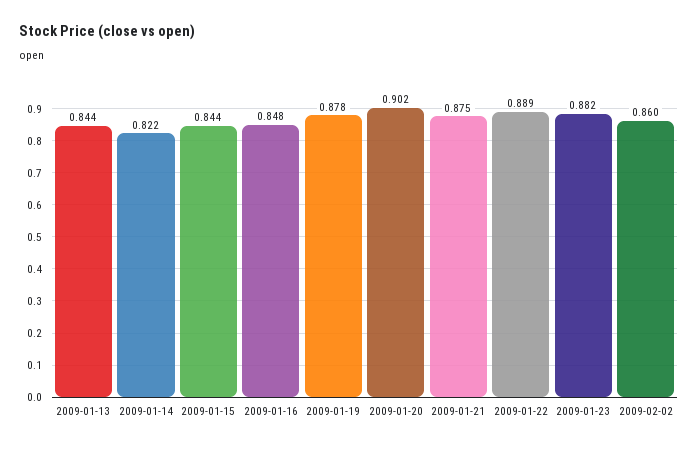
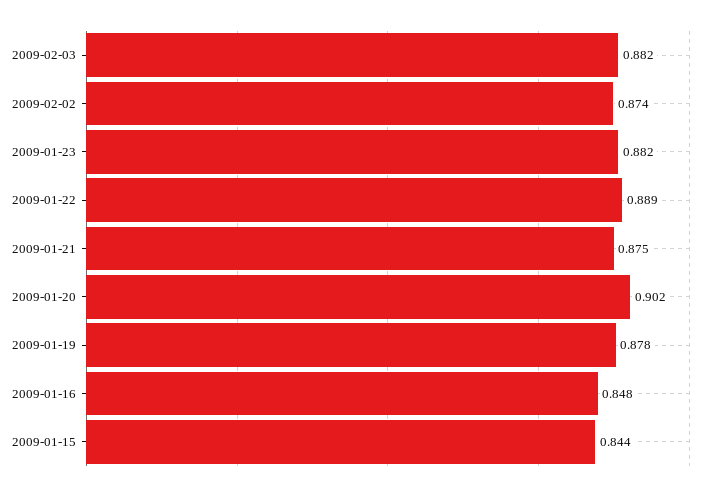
2009-01-13: 0.844 -> none
2009-01-14: 0.822 -> none
2009-02-02: 0.86 -> 0.874
2009-02-03: none -> 0.882

